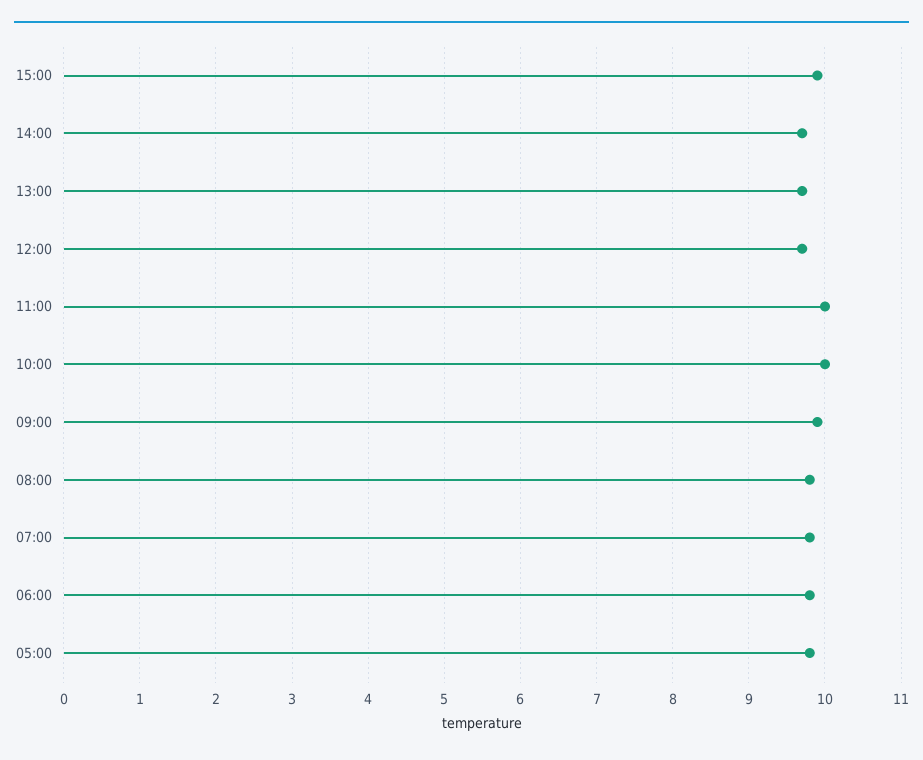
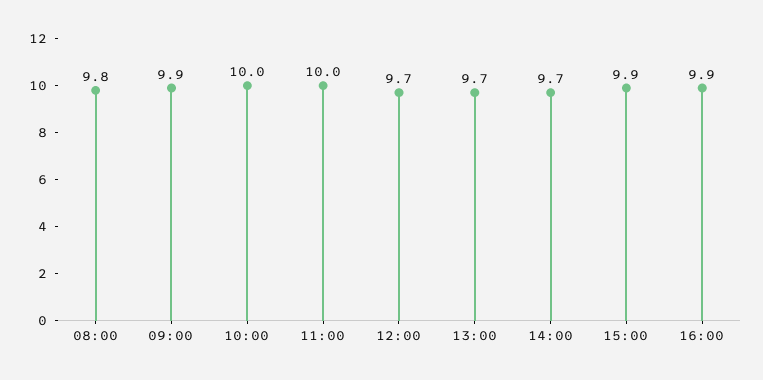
07:00: 9.8 -> none
06:00: 9.8 -> none
05:00: 9.8 -> none
16:00: none -> 9.9

